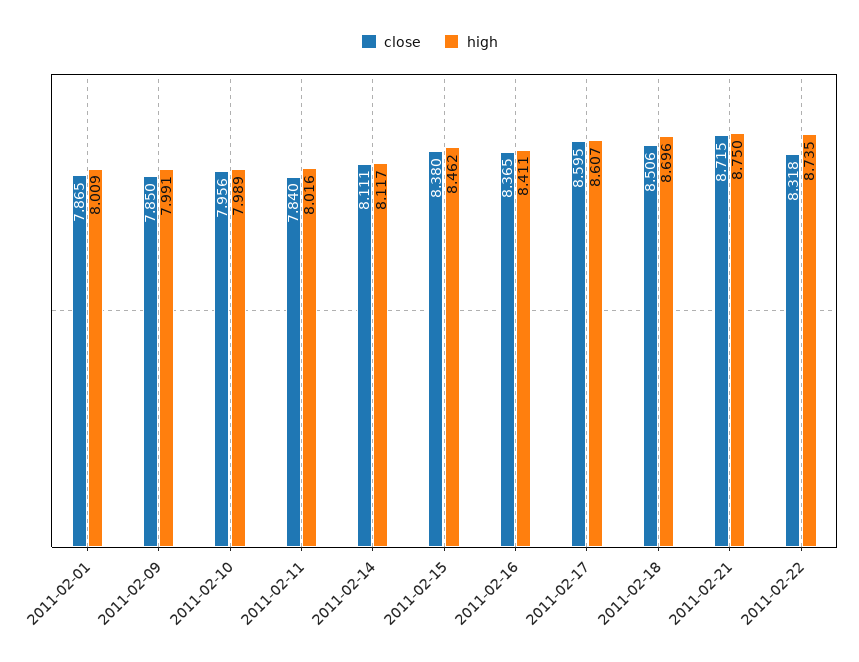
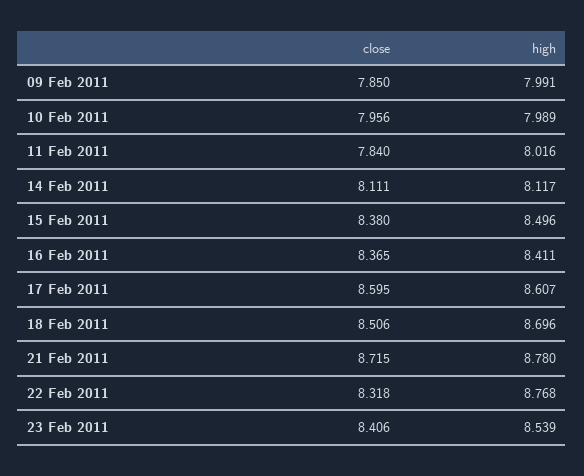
close, 2011-02-01: 7.865 -> none
high, 2011-02-01: 8.009 -> none
high, 2011-02-15: 8.462 -> 8.496
high, 2011-02-21: 8.75 -> 8.78
high, 2011-02-22: 8.735 -> 8.768
close, 23 Feb 2011: none -> 8.406
high, 23 Feb 2011: none -> 8.539

